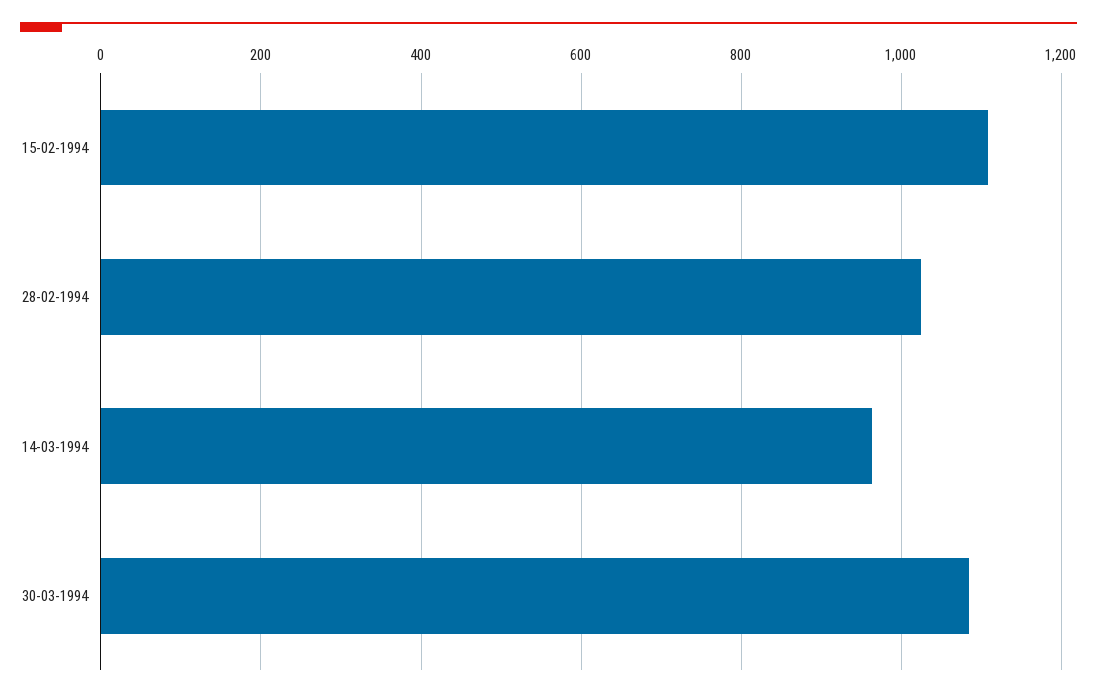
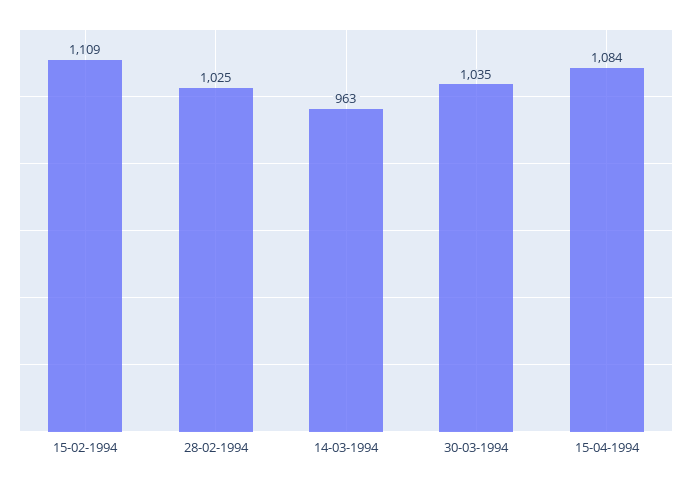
30-03-1994: 1080 -> 1035
15-04-1994: none -> 1084

